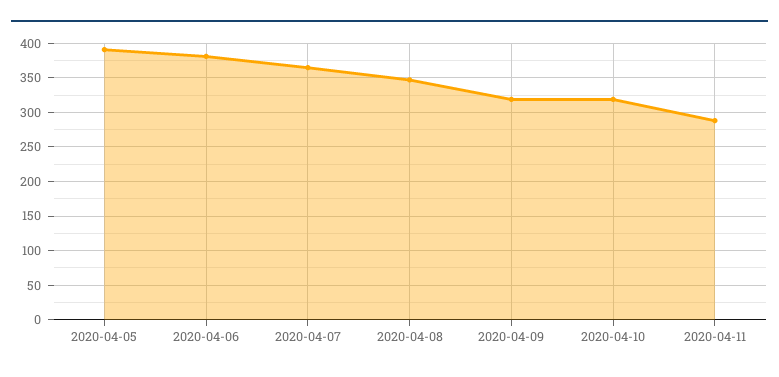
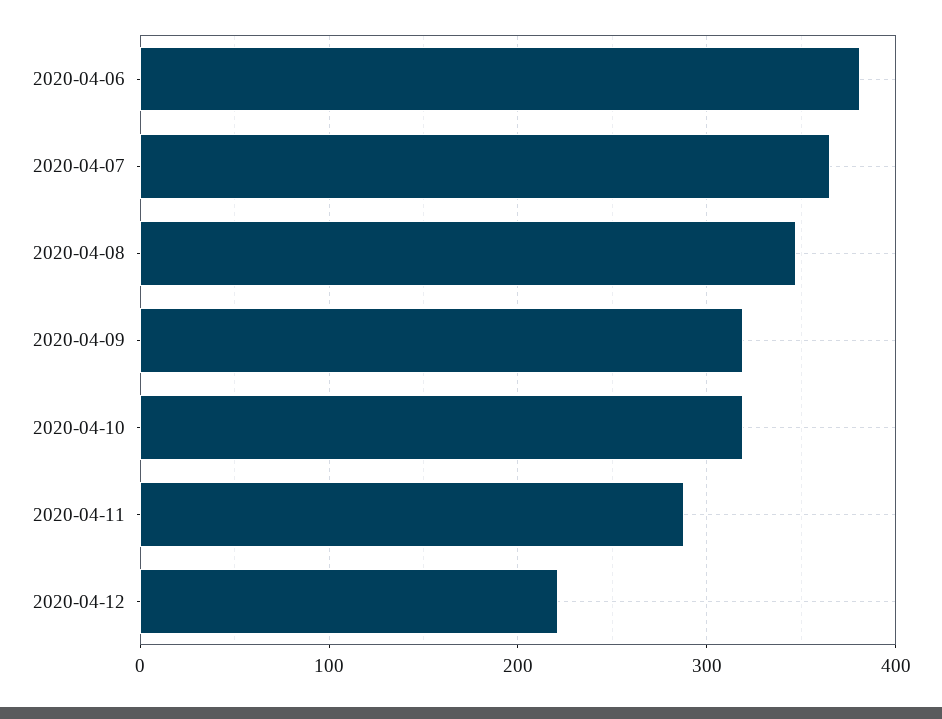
2020-04-05: 390 -> none
2020-04-12: none -> 220

